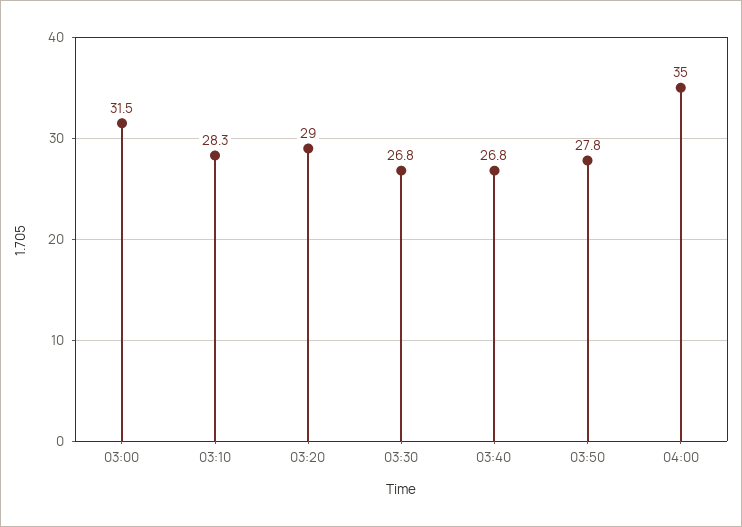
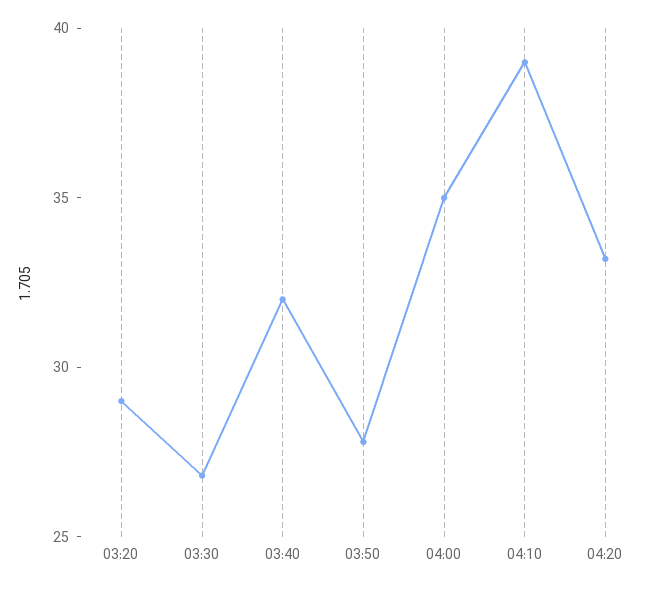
03:00: 31.5 -> none
03:10: 28.3 -> none
03:40: 26.8 -> 32
04:10: none -> 39
04:20: none -> 33

